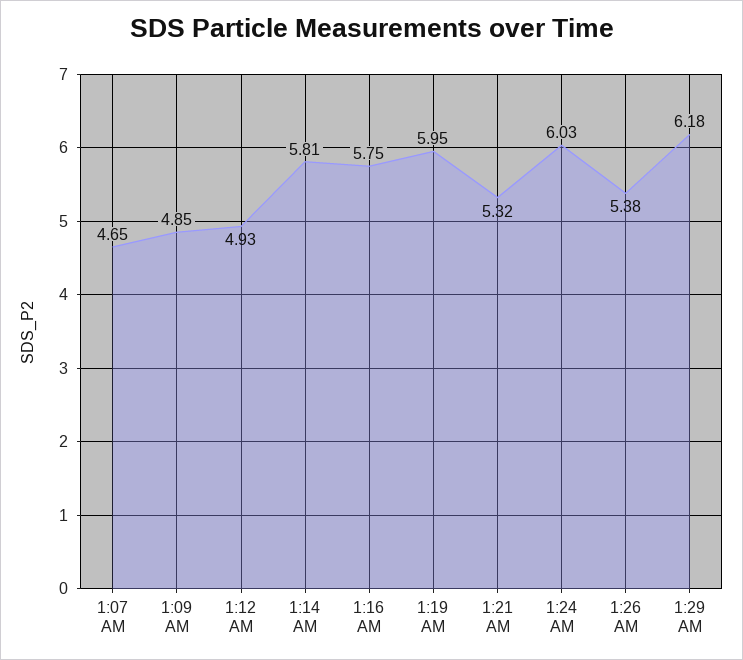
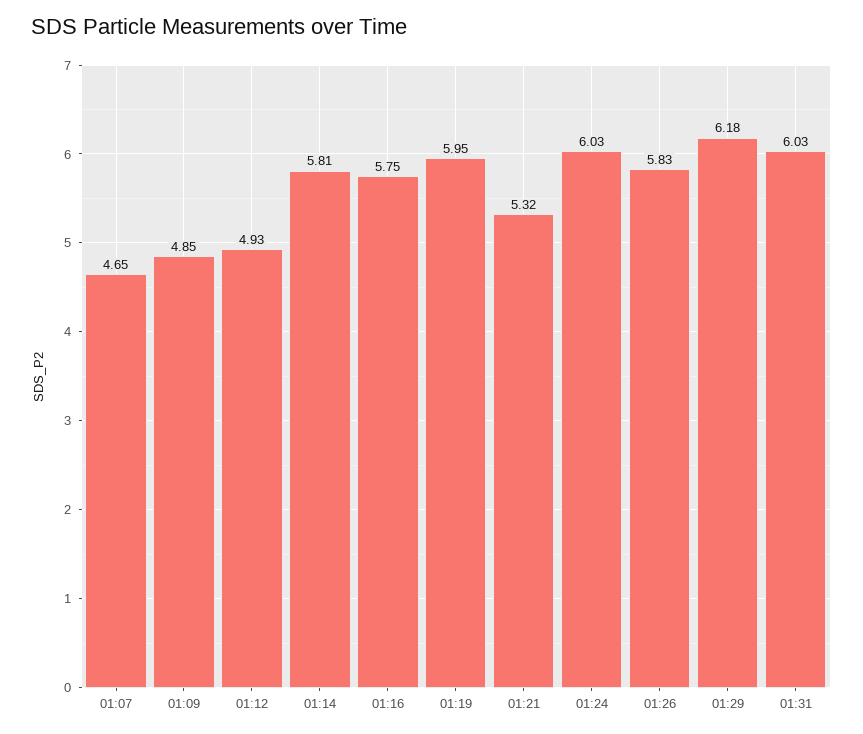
1:26 AM: 5.38 -> 5.83
01:31: none -> 6.03

